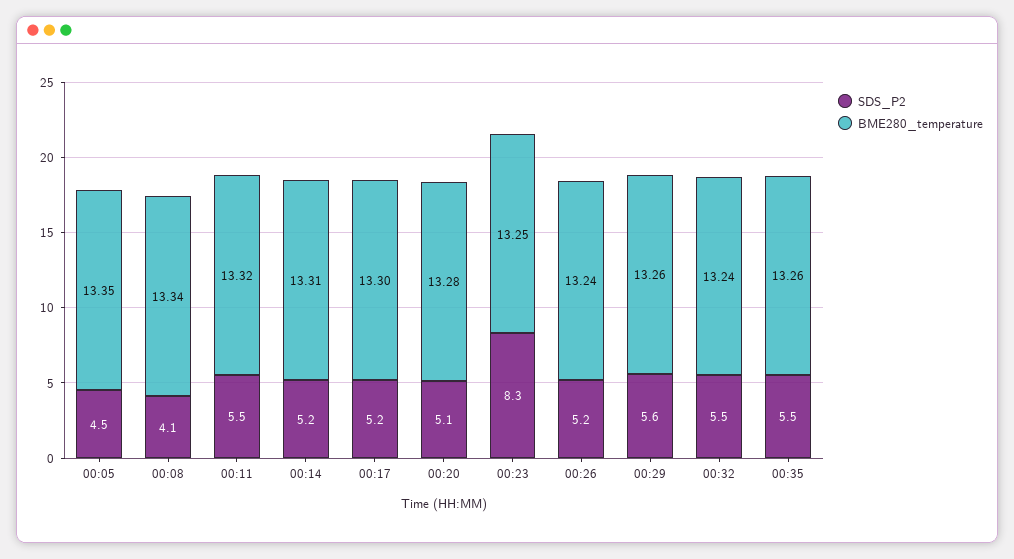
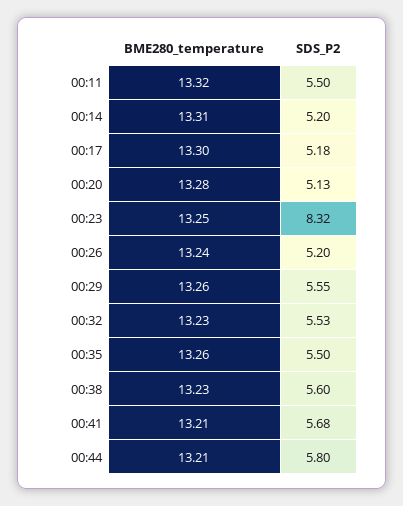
SDS_P2, 00:05: 4.5 -> none
BME280_temperature, 00:05: 13.35 -> none
SDS_P2, 00:08: 4.1 -> none
BME280_temperature, 00:08: 13.34 -> none
BME280_temperature, 00:32: 13.24 -> 13.23
BME280_temperature, 00:38: none -> 13.23
SDS_P2, 00:38: none -> 5.6
BME280_temperature, 00:41: none -> 13.21
SDS_P2, 00:41: none -> 5.68
BME280_temperature, 00:44: none -> 13.21
SDS_P2, 00:44: none -> 5.8

